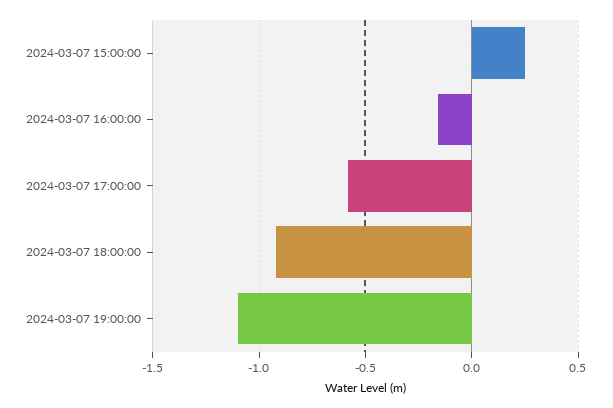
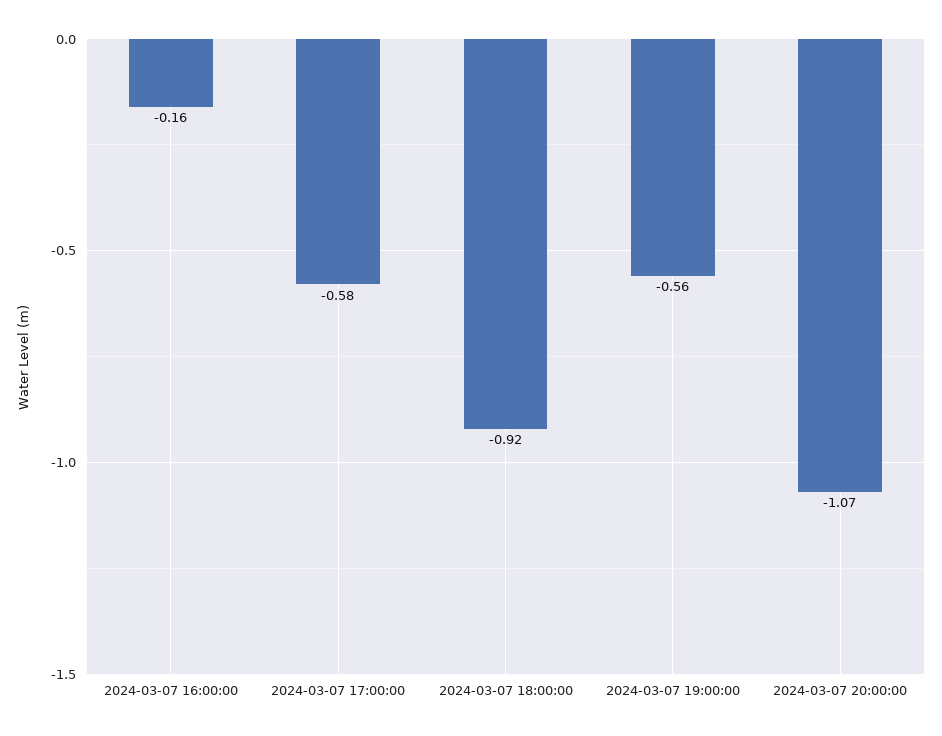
2024-03-07 15:00:00: 0.25 -> none
2024-03-07 19:00:00: -1.1 -> -0.56
2024-03-07 20:00:00: none -> -1.07

